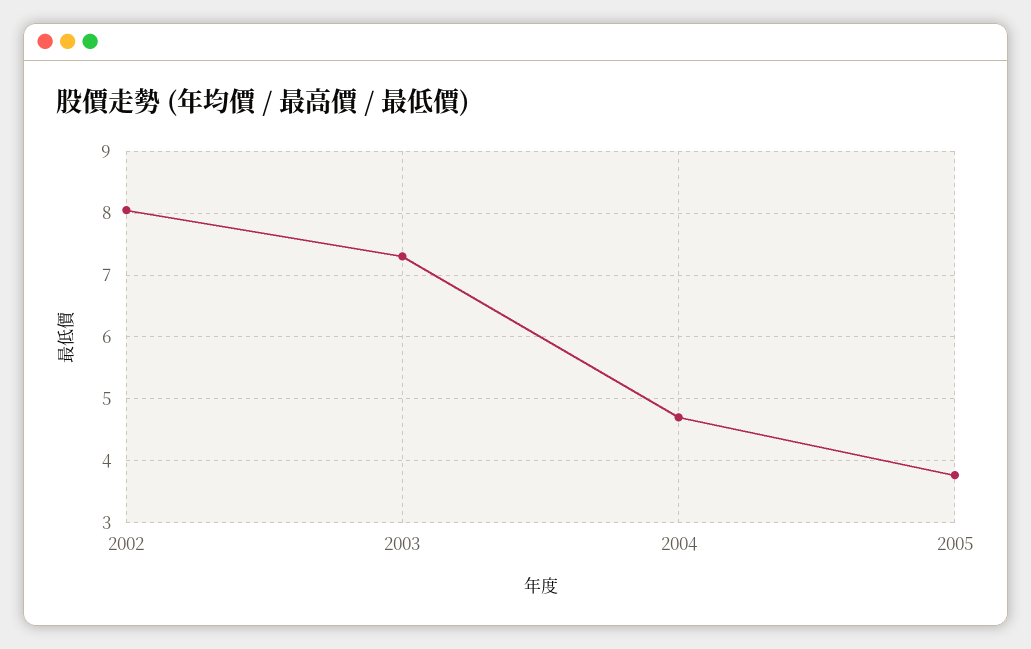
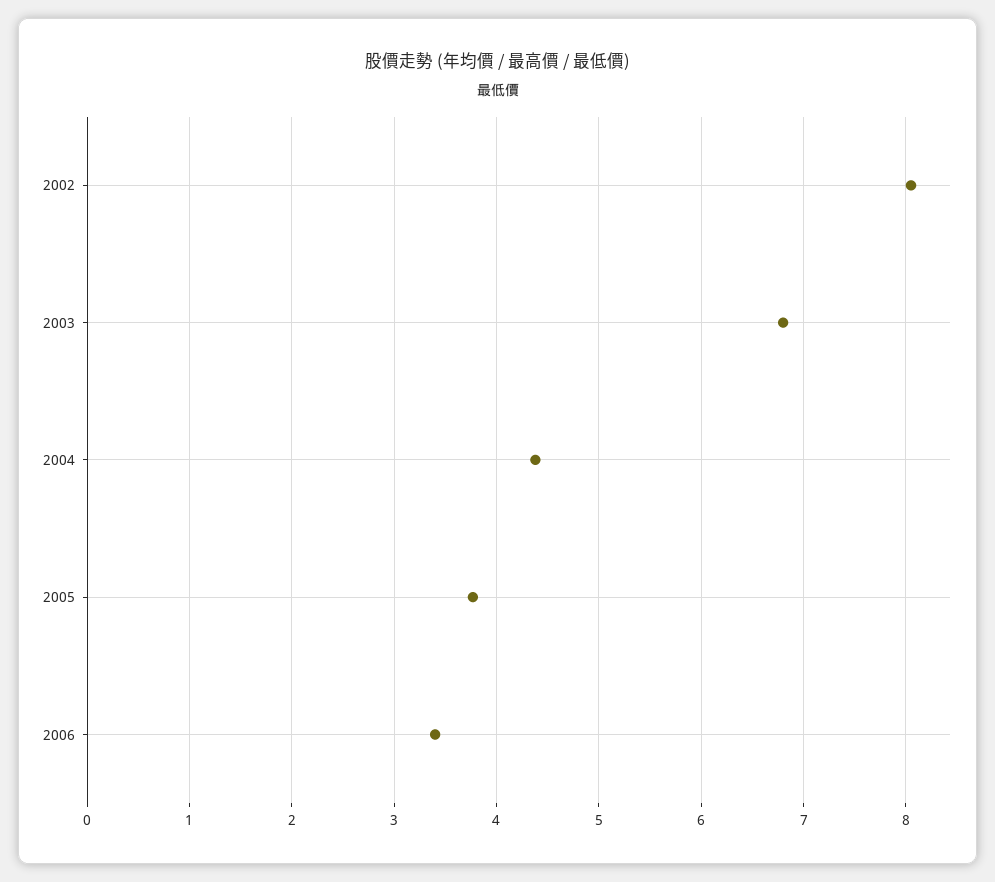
2003: 7.3 -> 6.8
2004: 4.7 -> 4.4
2006: none -> 3.4

